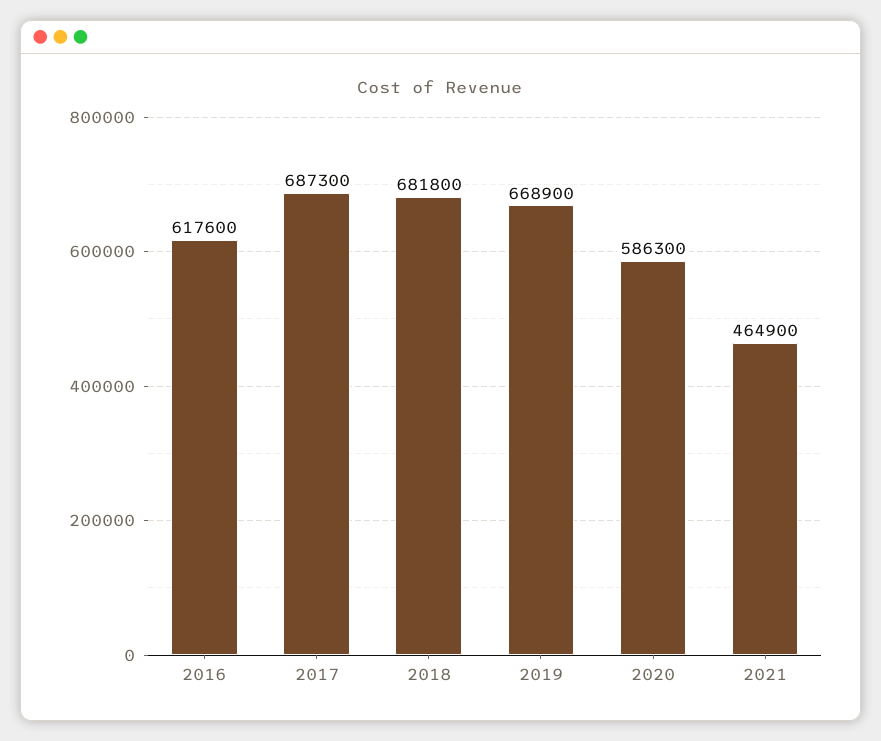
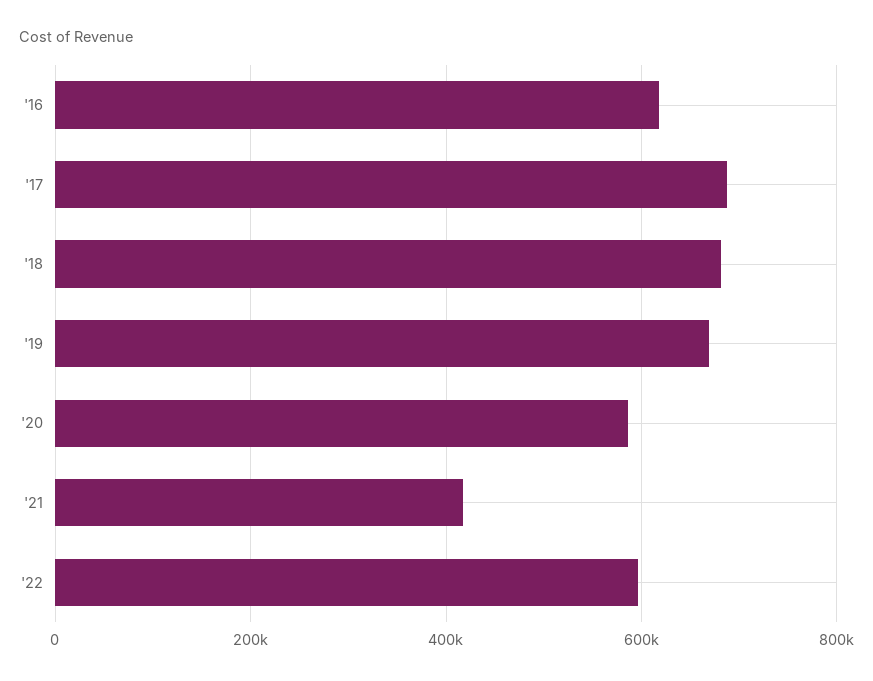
2021: 464900 -> 420000
'22: none -> 600000

